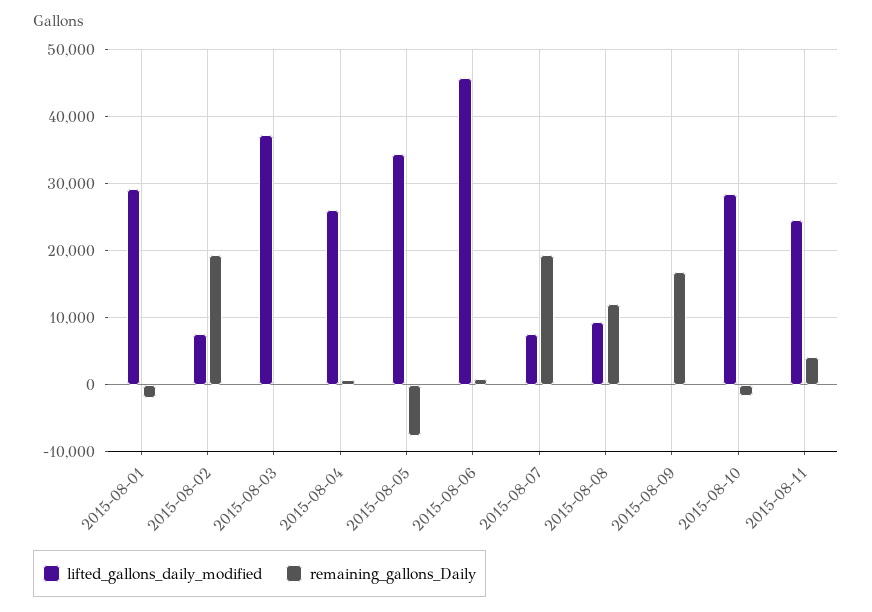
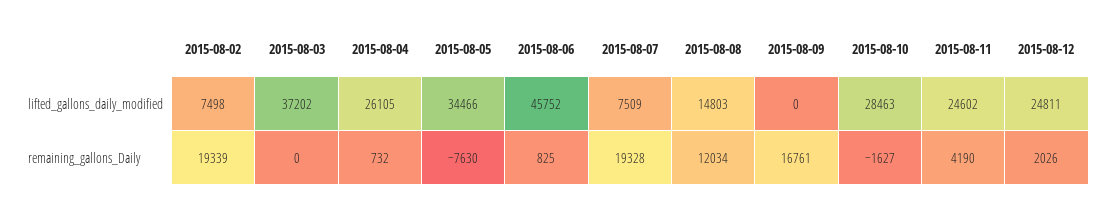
lifted_gallons_daily_modified, 2015-08-01: 29000 -> none
remaining_gallons_Daily, 2015-08-01: -2000 -> none
lifted_gallons_daily_modified, 2015-08-08: 9000 -> 14803
lifted_gallons_daily_modified, 2015-08-12: none -> 24811
remaining_gallons_Daily, 2015-08-12: none -> 2026

